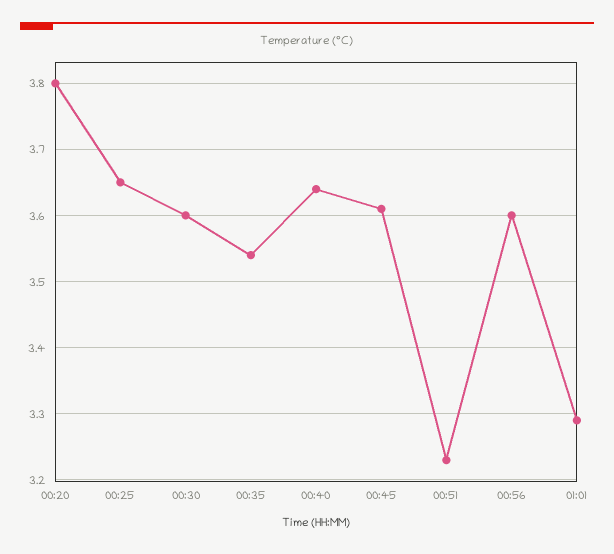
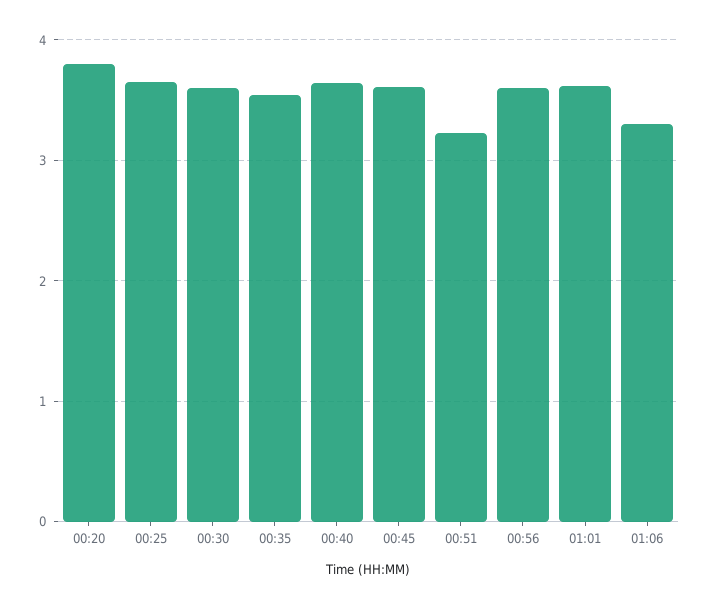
01:01: 3.29 -> 3.6
01:06: none -> 3.3

